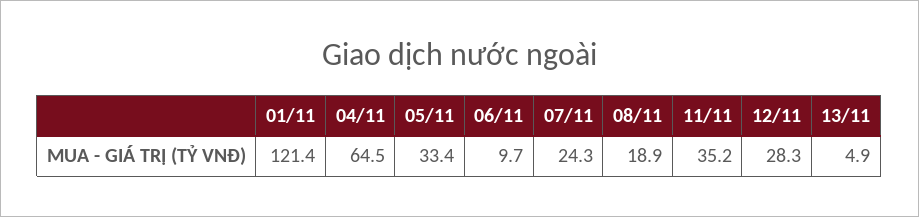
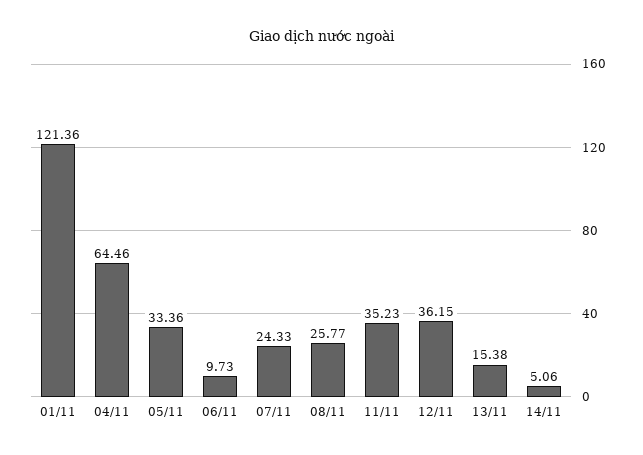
08/11: 18.9 -> 25.77
12/11: 28.3 -> 36.15
13/11: 4.9 -> 15.38
14/11: none -> 5.06

